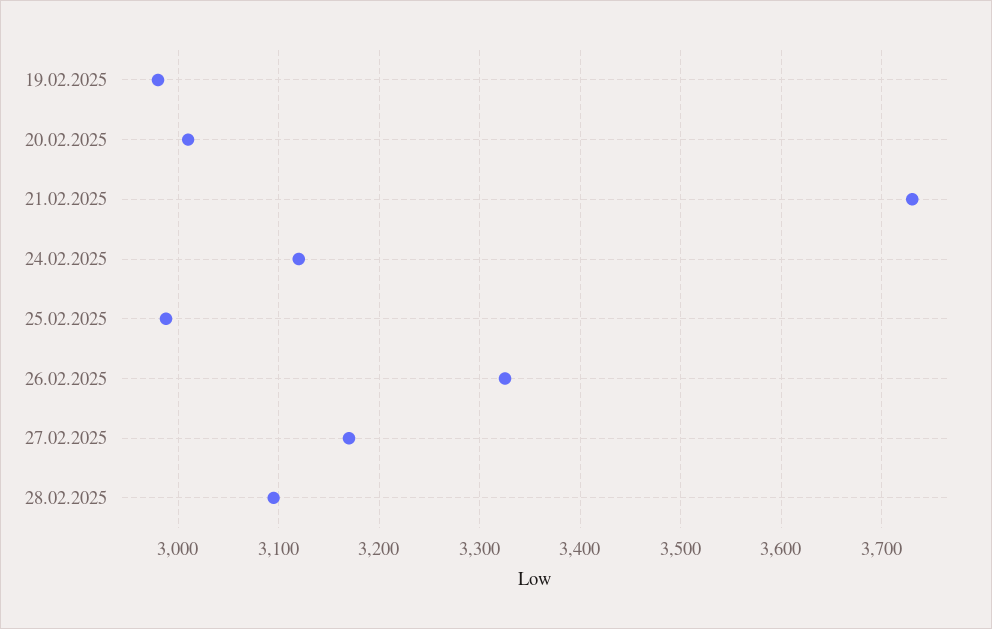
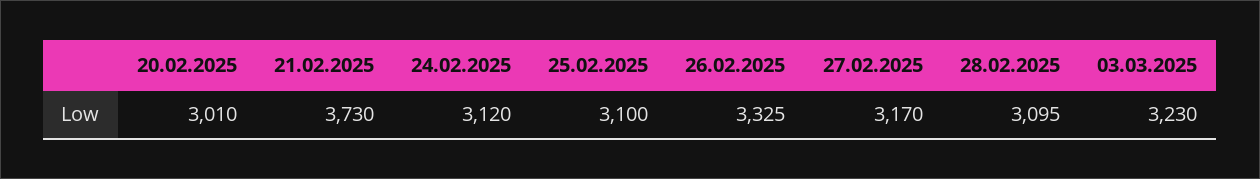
19.02.2025: 2980 -> none
25.02.2025: 2990 -> 3100
03.03.2025: none -> 3230

